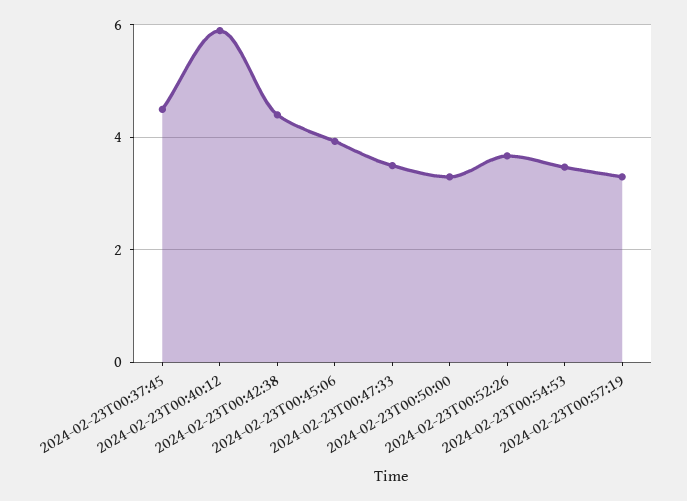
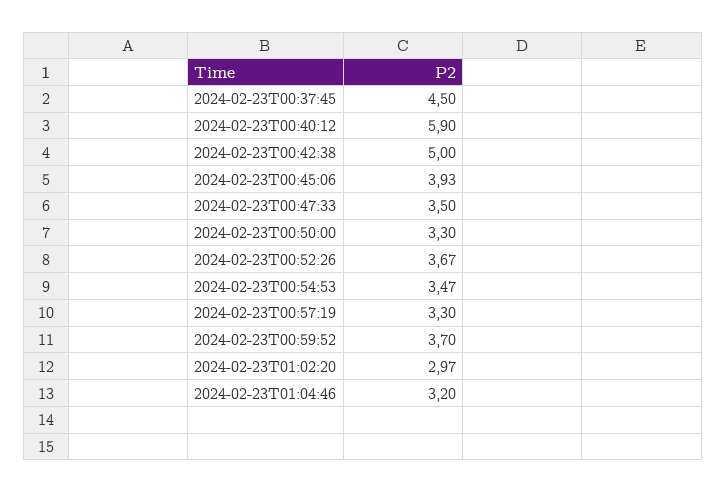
2024-02-23T00:42:38: 4.4 -> 5
2024-02-23T00:59:52: none -> 3.7
2024-02-23T01:02:20: none -> 2.97
2024-02-23T01:04:46: none -> 3.2

